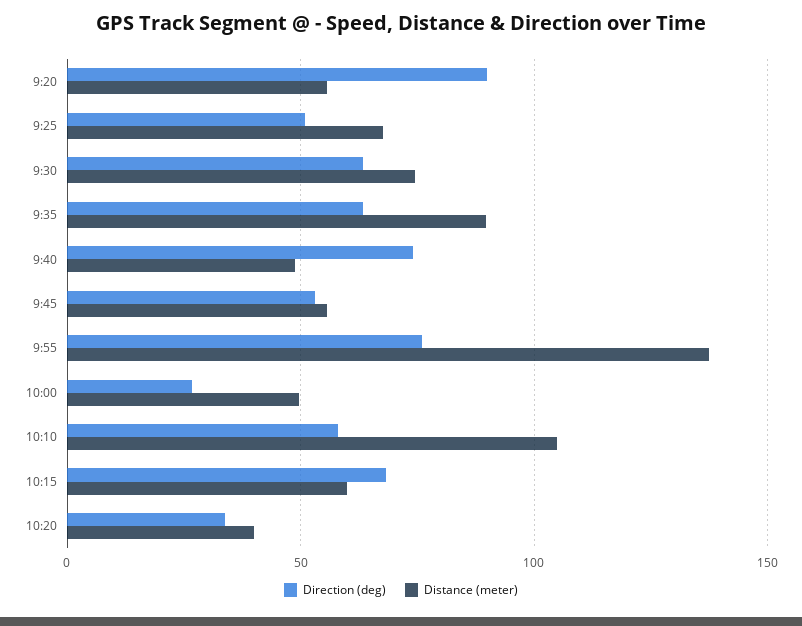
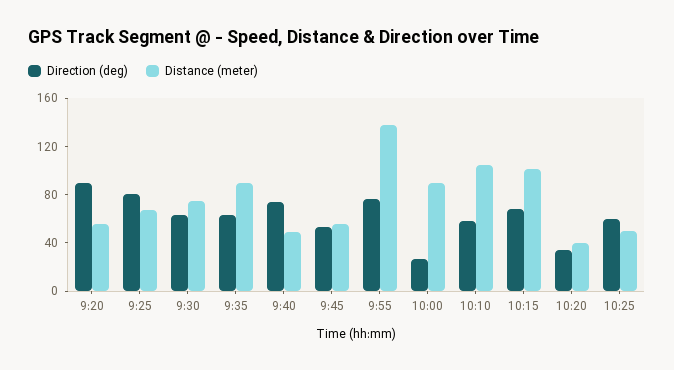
Direction (deg), 9:25: 50 -> 80
Distance (meter), 10:00: 50 -> 90
Distance (meter), 10:15: 60 -> 100
Direction (deg), 10:25: none -> 60
Distance (meter), 10:25: none -> 50

